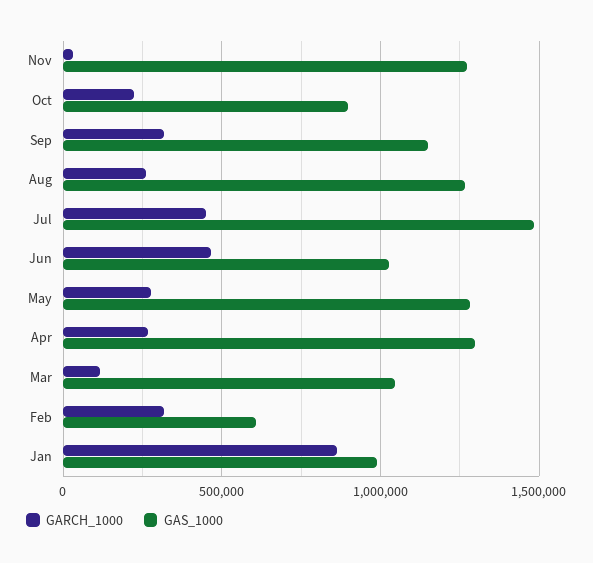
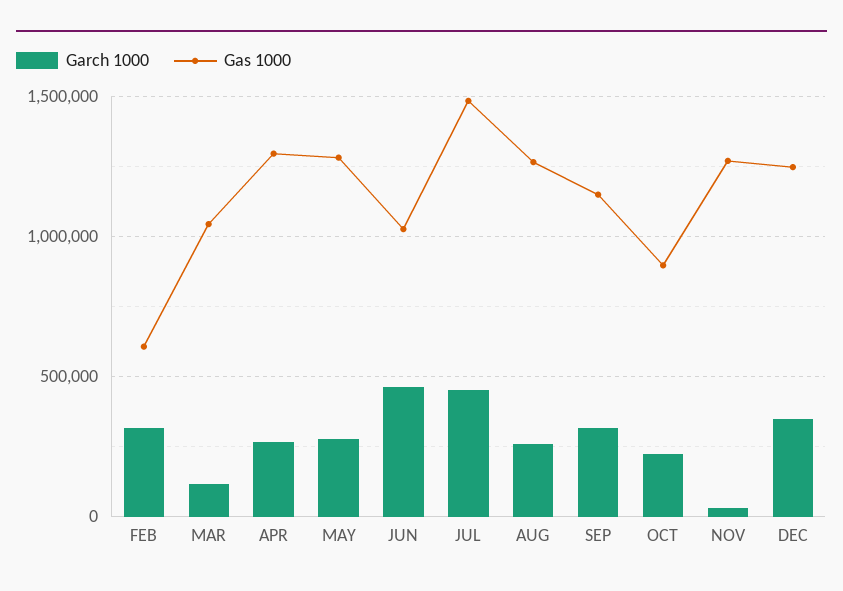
GARCH_1000, Jan: 850000 -> none
GAS_1000, Jan: 1000000 -> none
GARCH_1000, DEC: none -> 350000
GAS_1000, DEC: none -> 1250000

